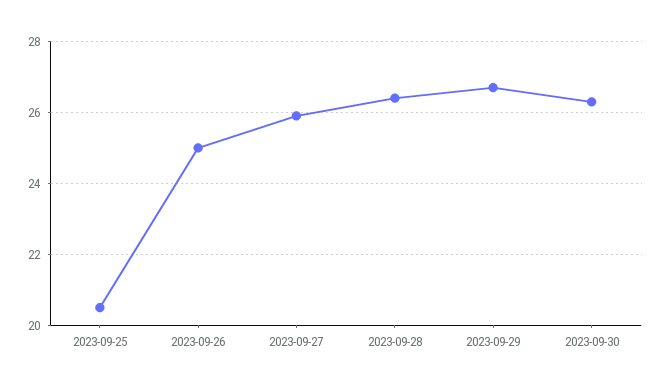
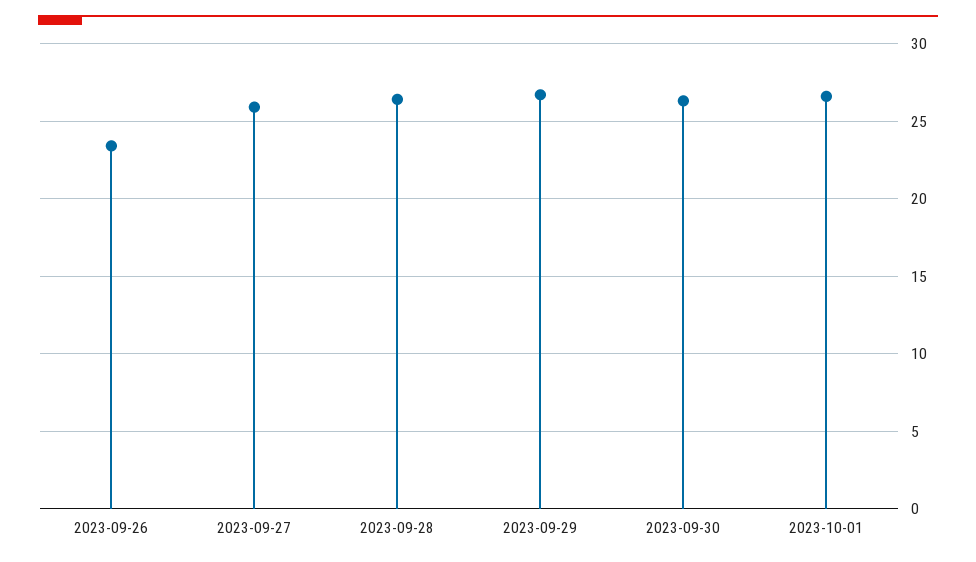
2023-09-25: 20.5 -> none
2023-09-26: 25 -> 23.5
2023-10-01: none -> 26.5

